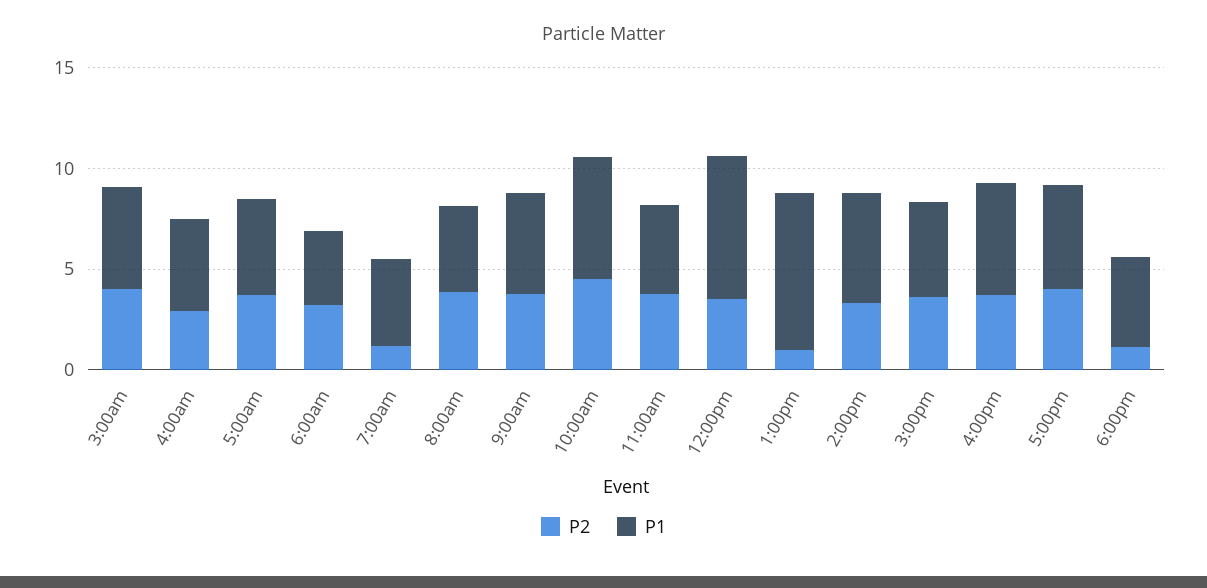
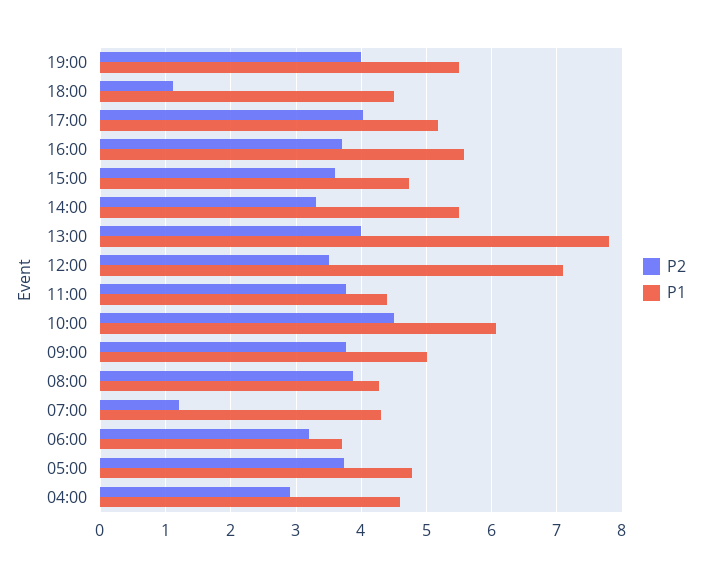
P2, 3:00am: 4 -> none
P1, 3:00am: 5 -> none
P2, 1:00pm: 1 -> 4
P2, 19:00: none -> 4
P1, 19:00: none -> 5.5

